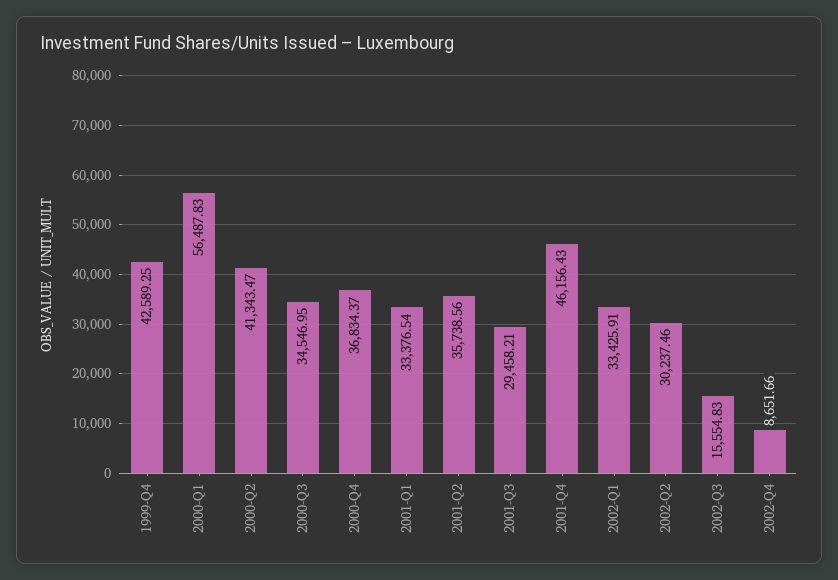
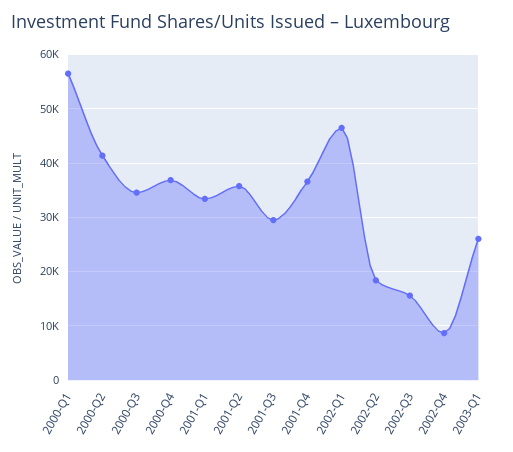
1999-Q4: 42589.25 -> none
2001-Q4: 46156.43 -> 36000
2002-Q1: 33425.91 -> 46000
2002-Q2: 30237.46 -> 18000
2003-Q1: none -> 26000

